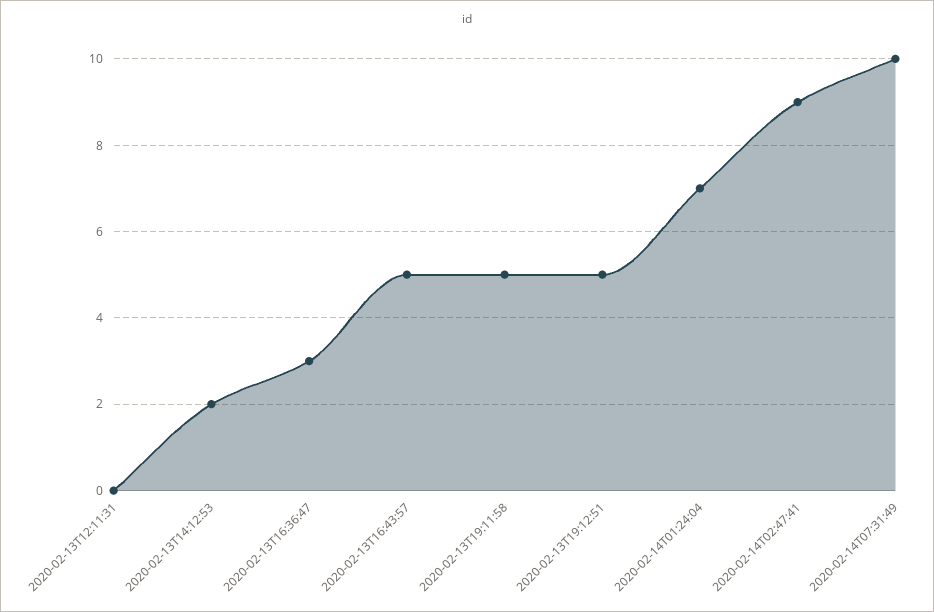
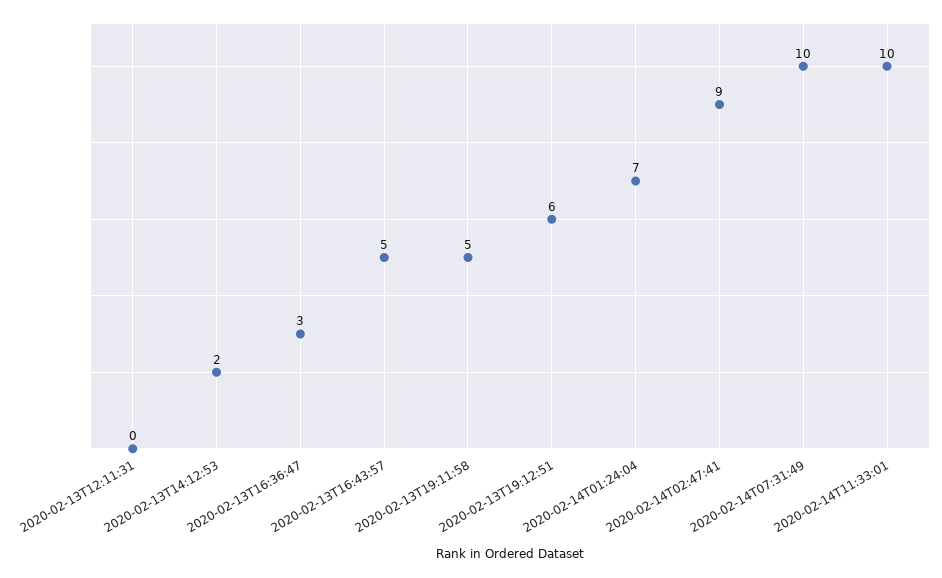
2020-02-13T19:12:51: 5 -> 6
2020-02-14T11:33:01: none -> 10

